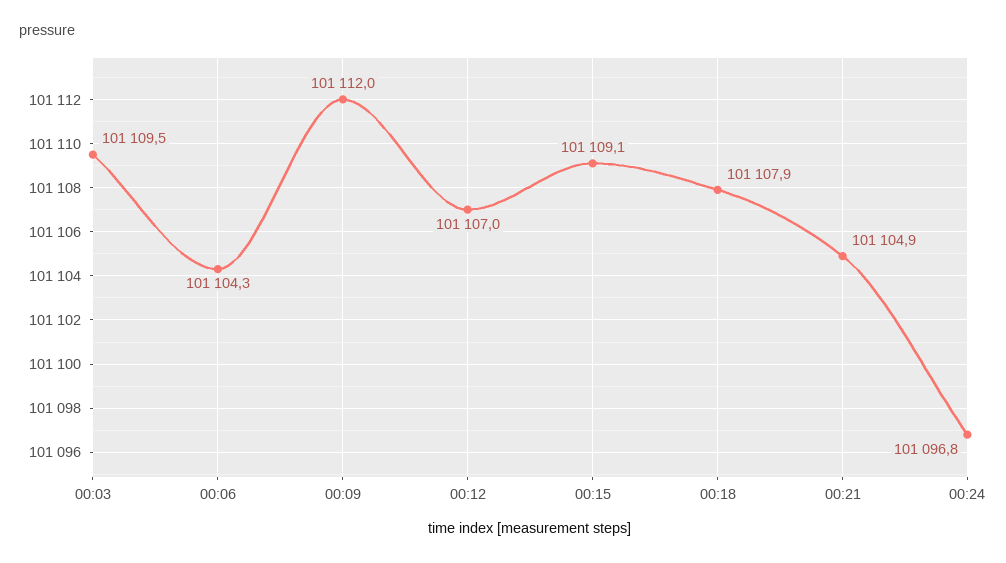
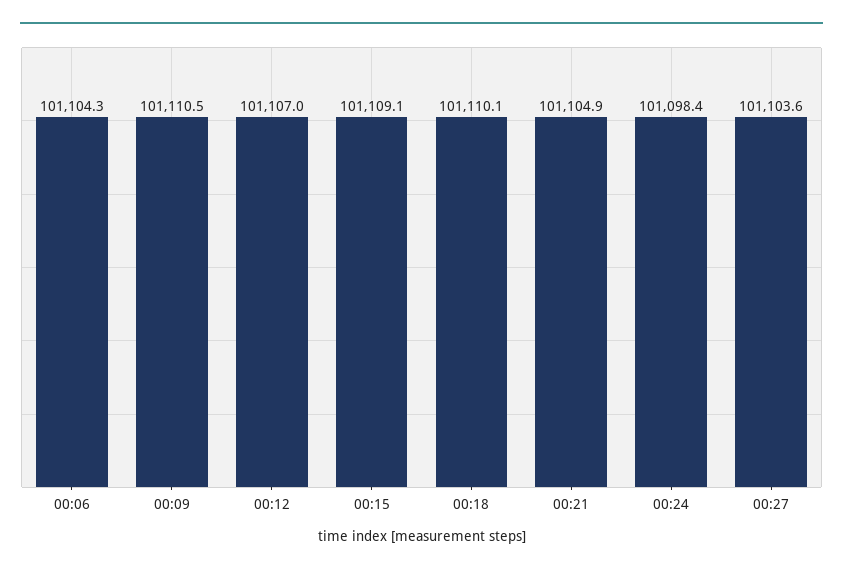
00:03: 101109.5 -> none
00:09: 101112 -> 101110.5
00:18: 101107.9 -> 101110.1
00:24: 101096.8 -> 101098.4
00:27: none -> 101103.6

